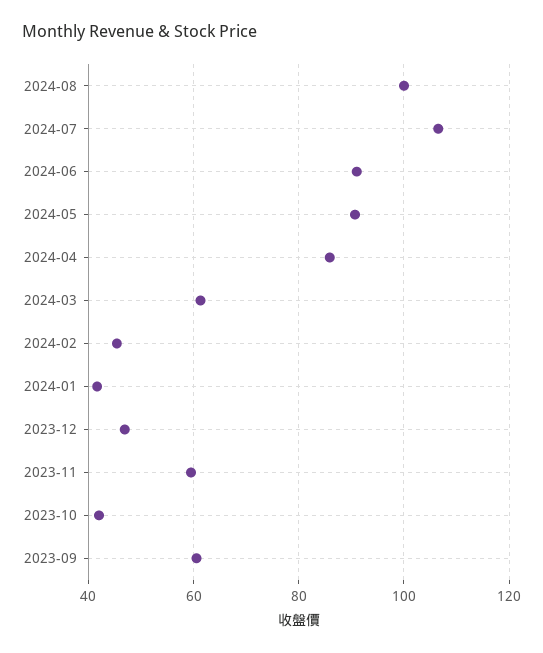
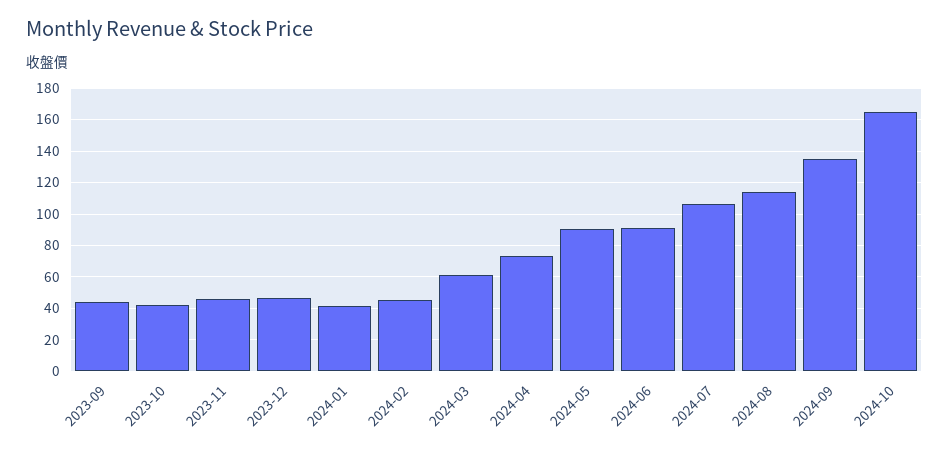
2024-08: 100 -> 115
2024-04: 86 -> 75
2023-11: 60 -> 45
2023-09: 60 -> 45
2024-09: none -> 135
2024-10: none -> 165

